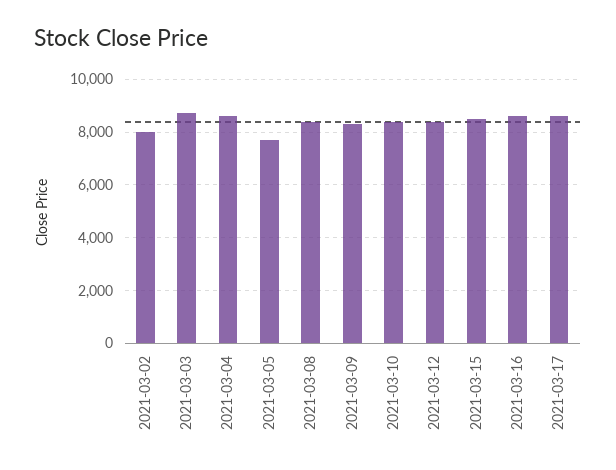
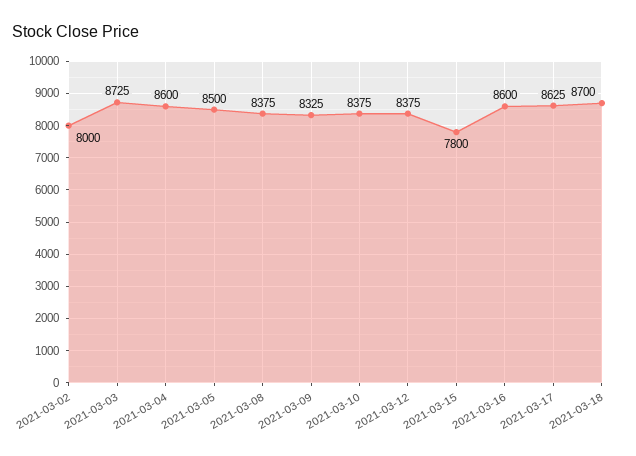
2021-03-05: 7750 -> 8500
2021-03-15: 8500 -> 7800
2021-03-18: none -> 8700

